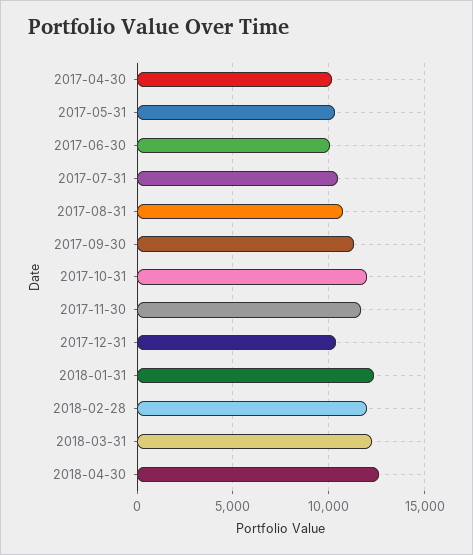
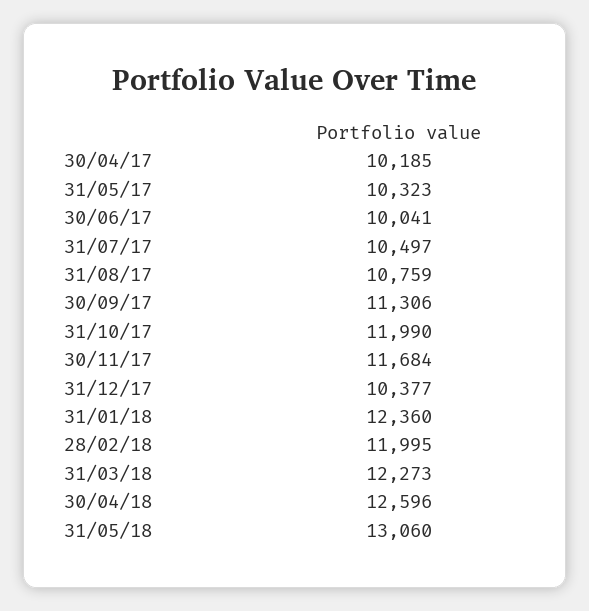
31/05/18: none -> 13060

